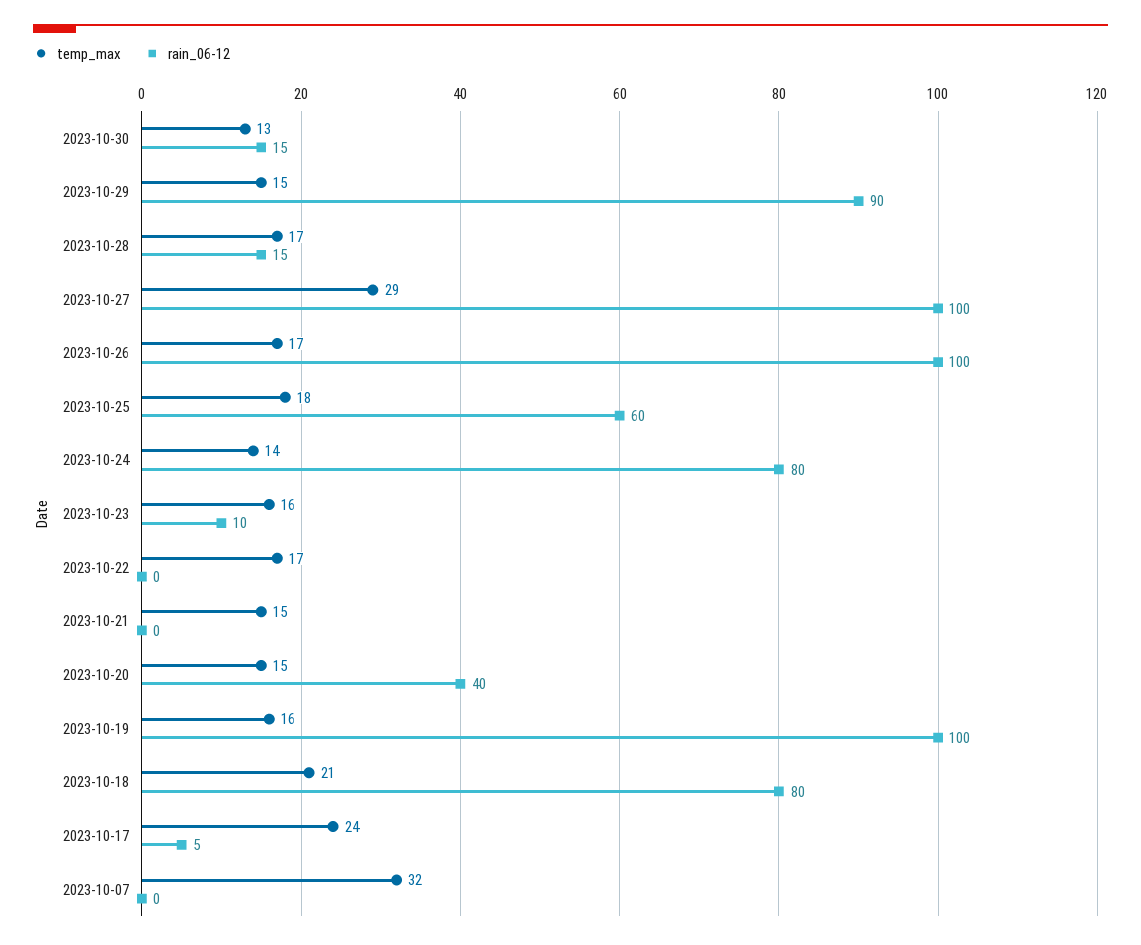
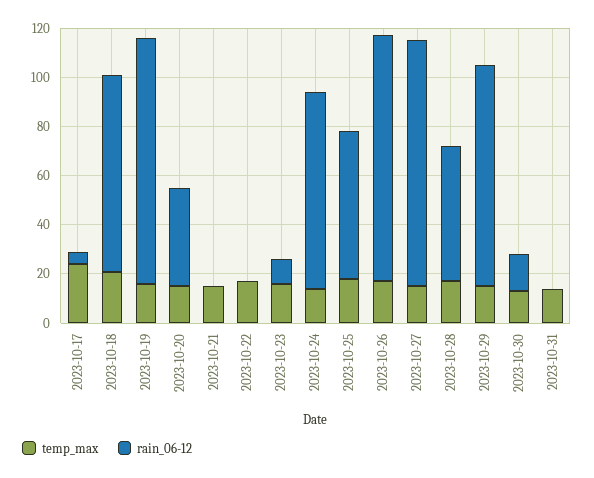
rain_06-12, 2023-10-28: 15 -> 55
temp_max, 2023-10-27: 29 -> 15
temp_max, 2023-10-07: 32 -> none
rain_06-12, 2023-10-07: 0 -> none
temp_max, 2023-10-31: none -> 15
rain_06-12, 2023-10-31: none -> 0

